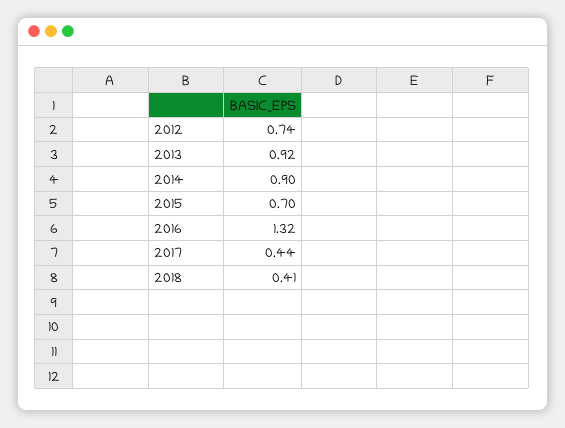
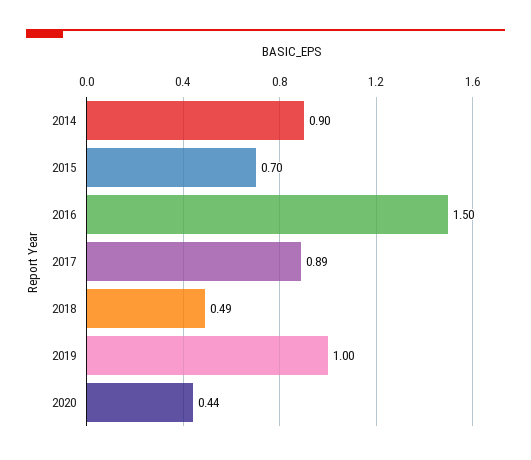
2012: 0.74 -> none
2013: 0.92 -> none
2016: 1.32 -> 1.5
2017: 0.44 -> 0.89
2018: 0.41 -> 0.49
2019: none -> 1
2020: none -> 0.44

